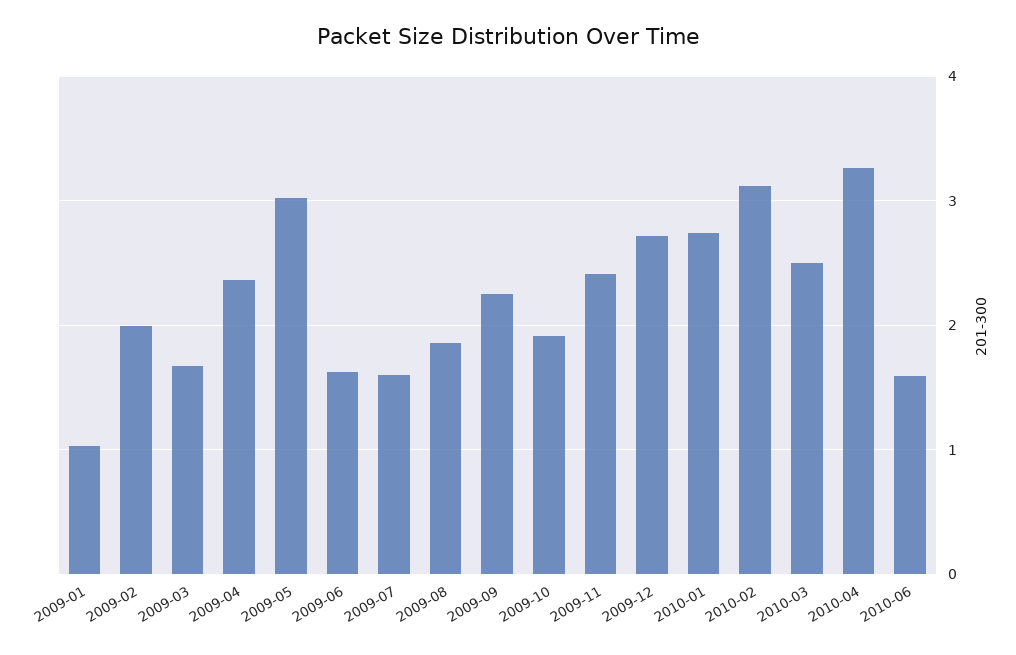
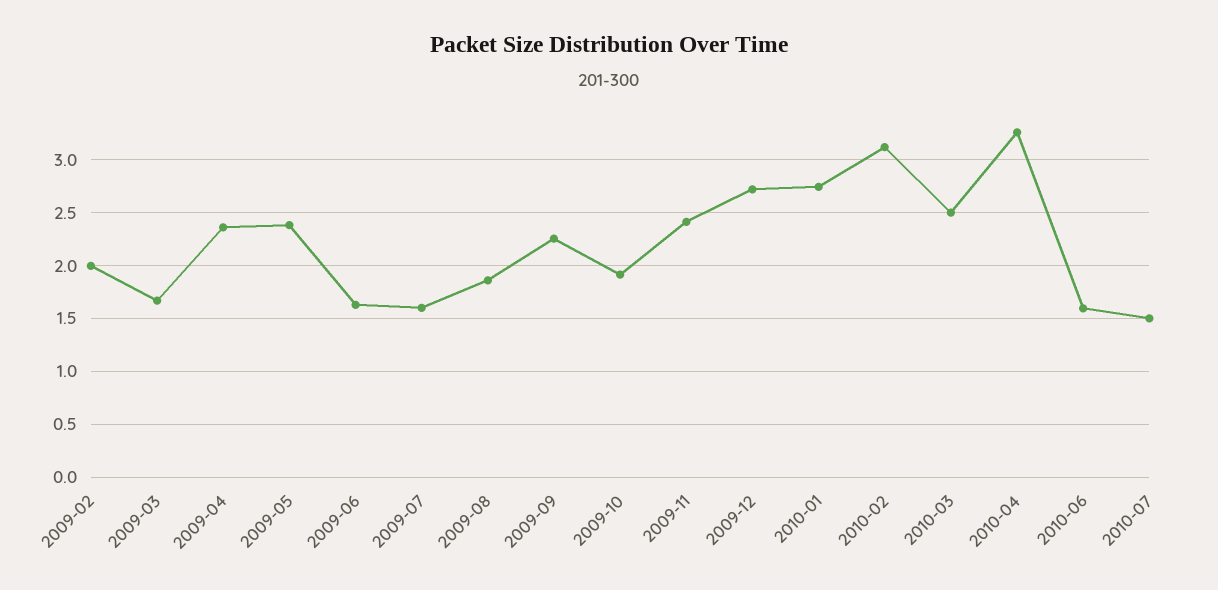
2009-01: 1 -> none
2009-05: 3 -> 2.4
2010-07: none -> 1.5

